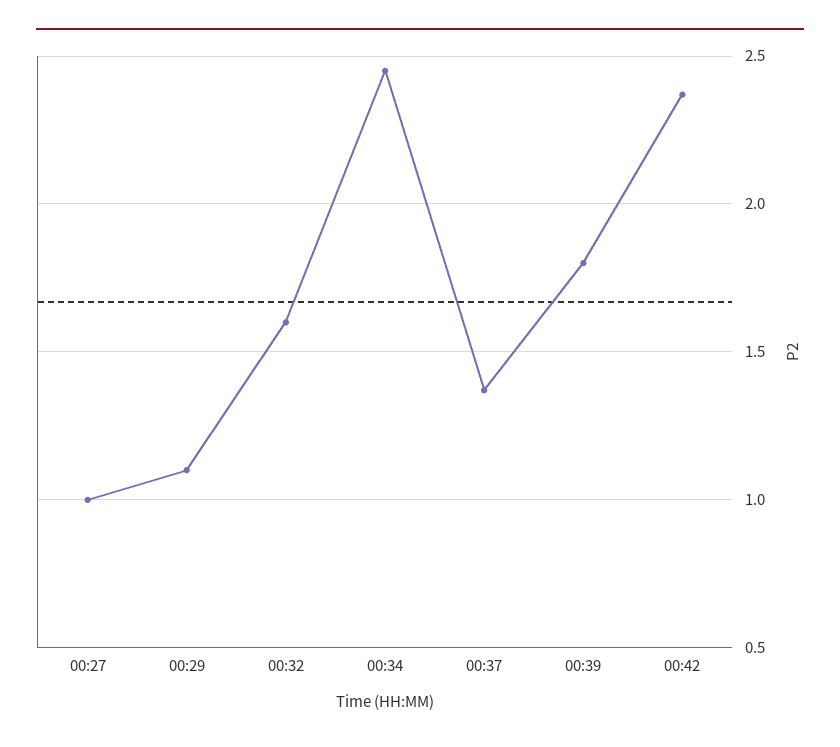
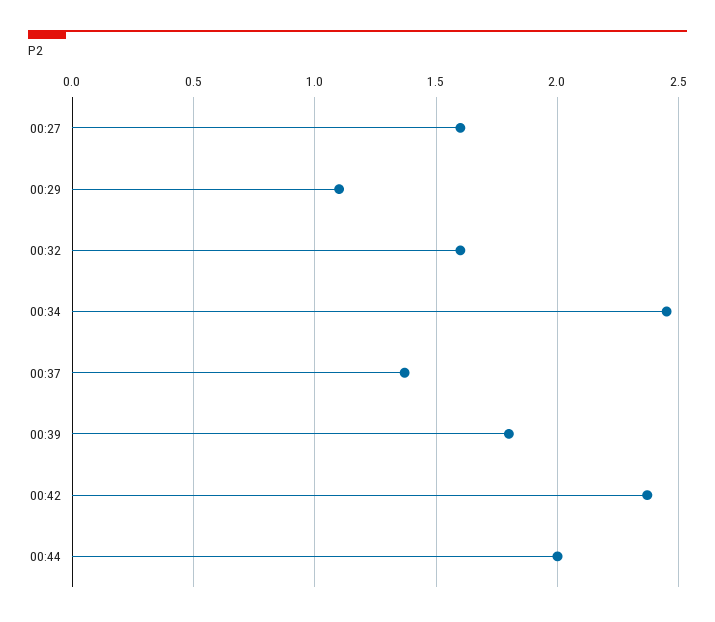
00:27: 1 -> 1.6
00:44: none -> 2

